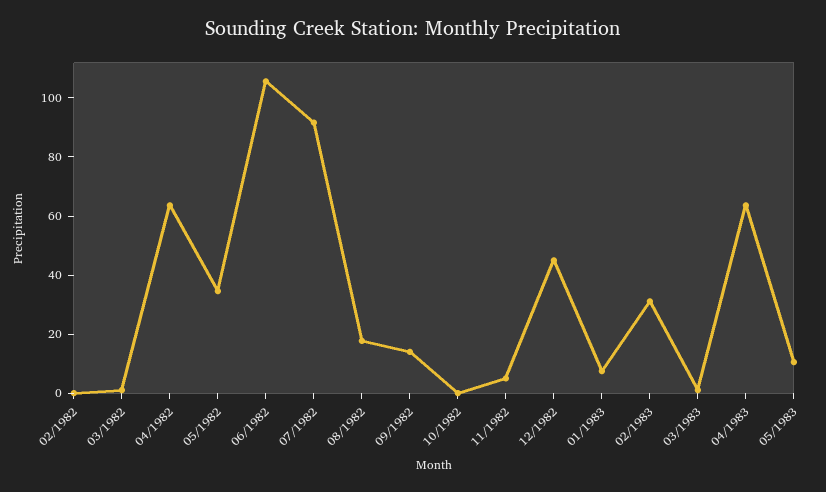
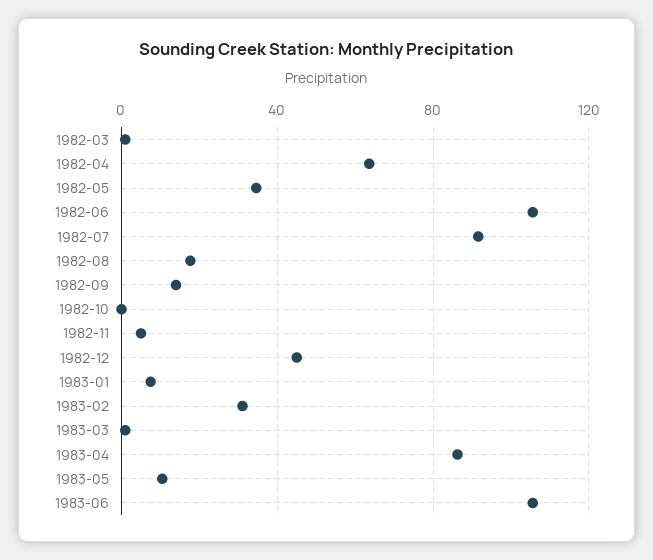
02/1982: 0 -> none
04/1983: 65 -> 85
1983-06: none -> 105

